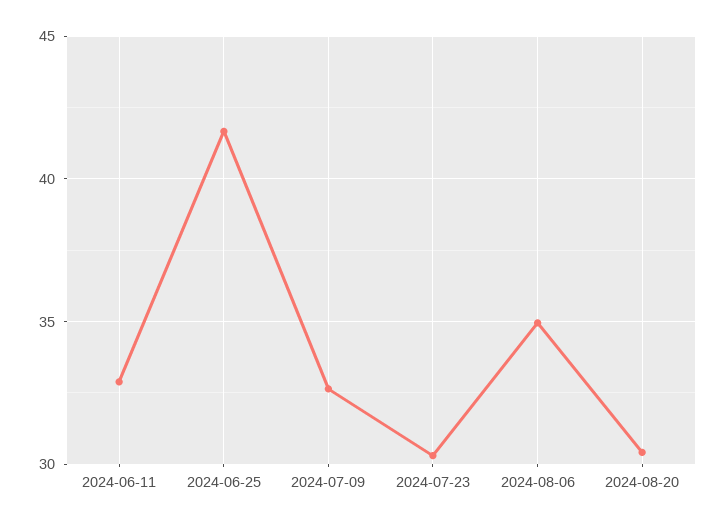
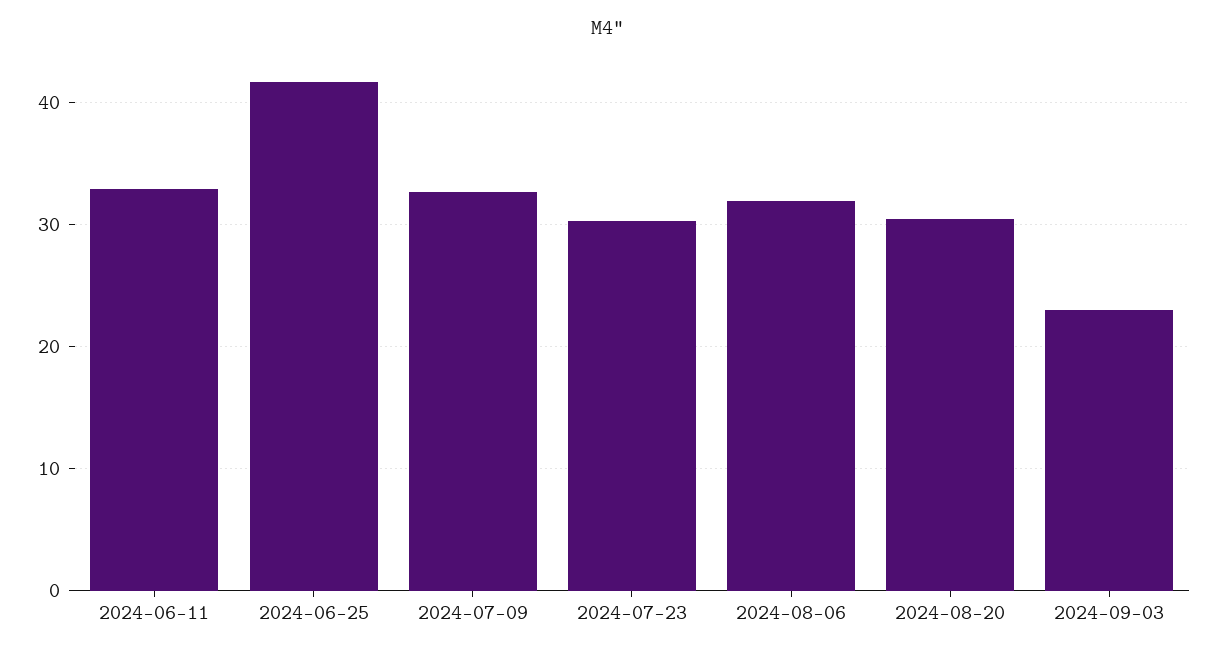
2024-08-06: 35 -> 32
2024-09-03: none -> 23

